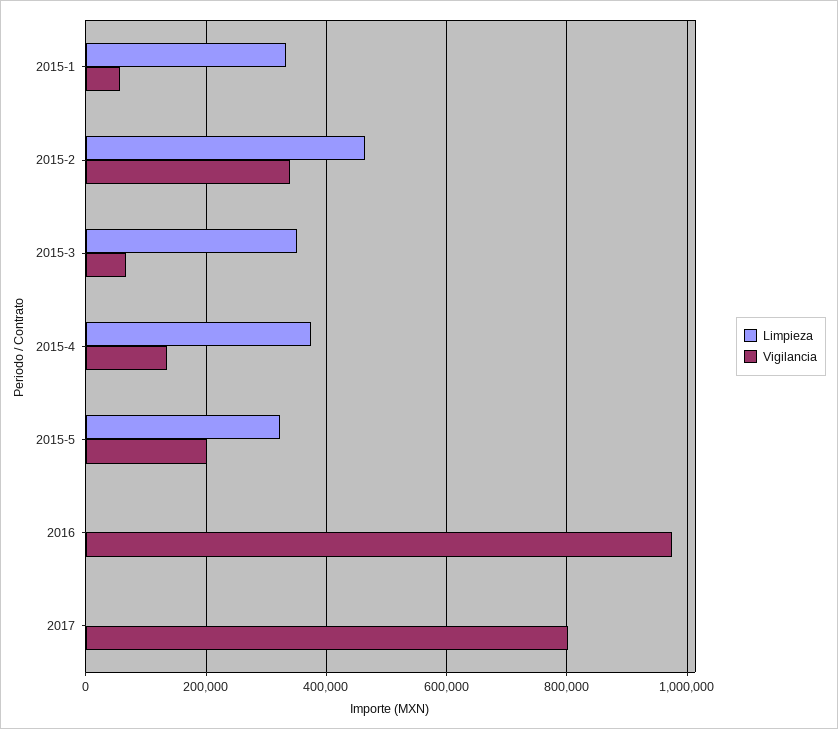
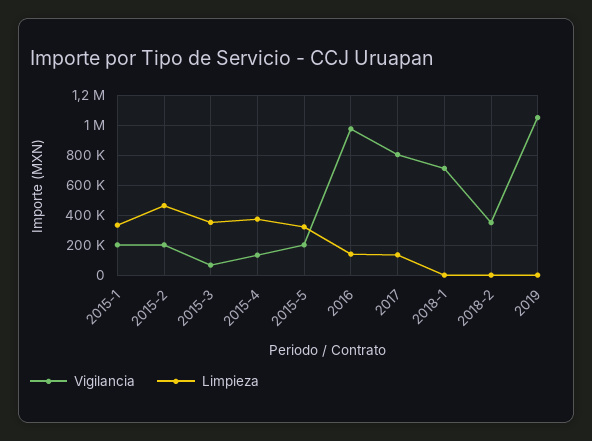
Vigilancia, 2015-1: 60000 -> 200000
Vigilancia, 2015-2: 340000 -> 200000
Limpieza, 2016: 0 -> 150000
Limpieza, 2017: 0 -> 150000
Vigilancia, 2018-1: none -> 700000
Limpieza, 2018-1: none -> 0
Vigilancia, 2018-2: none -> 350000
Limpieza, 2018-2: none -> 0
Vigilancia, 2019: none -> 1050000
Limpieza, 2019: none -> 0

